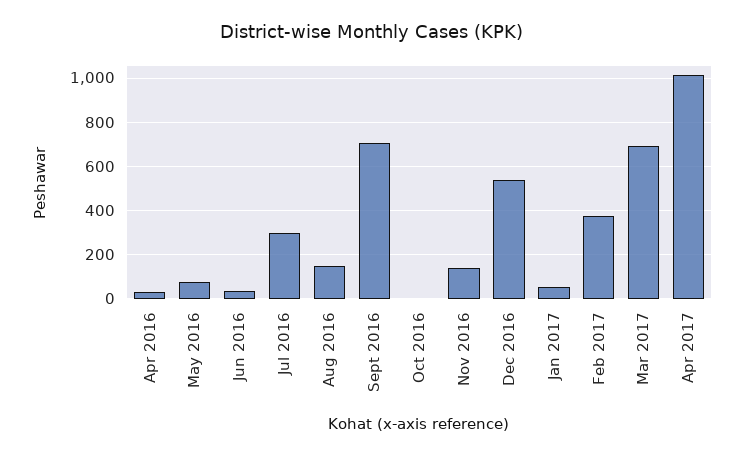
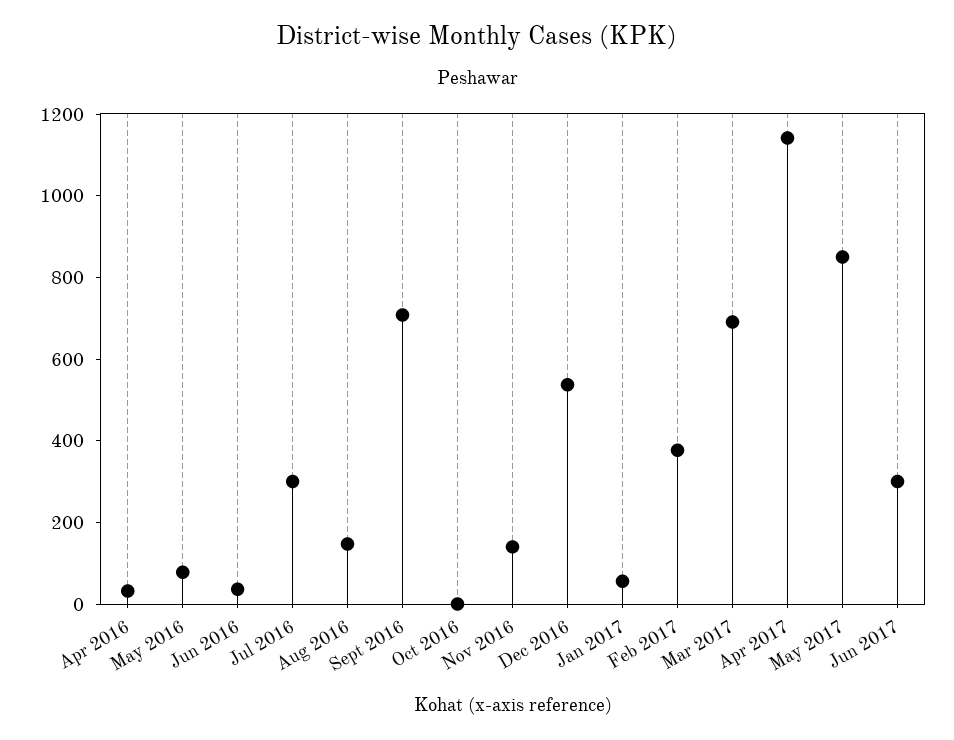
Apr 2017: 1000 -> 1150
May 2017: none -> 850
Jun 2017: none -> 300

